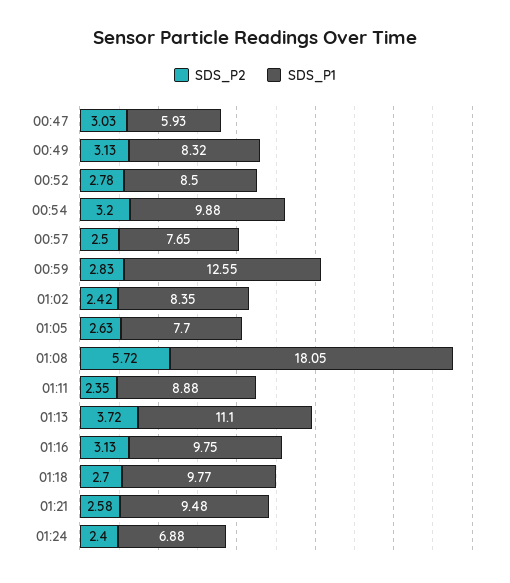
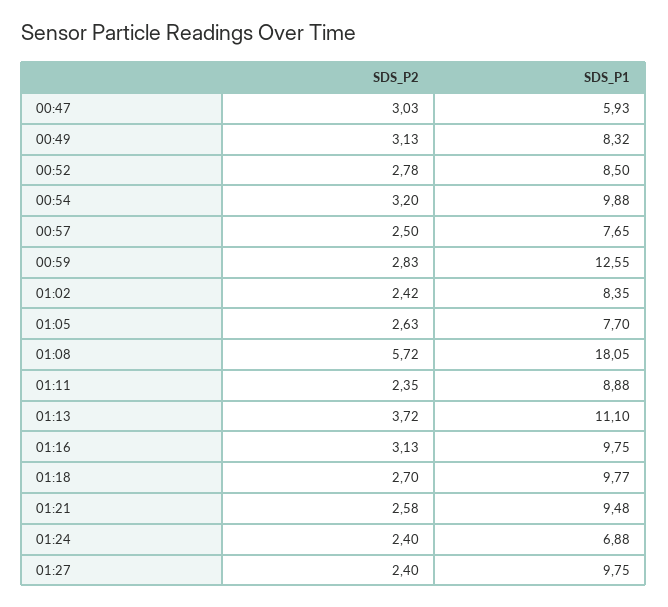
SDS_P2, 01:27: none -> 2.4
SDS_P1, 01:27: none -> 9.75

